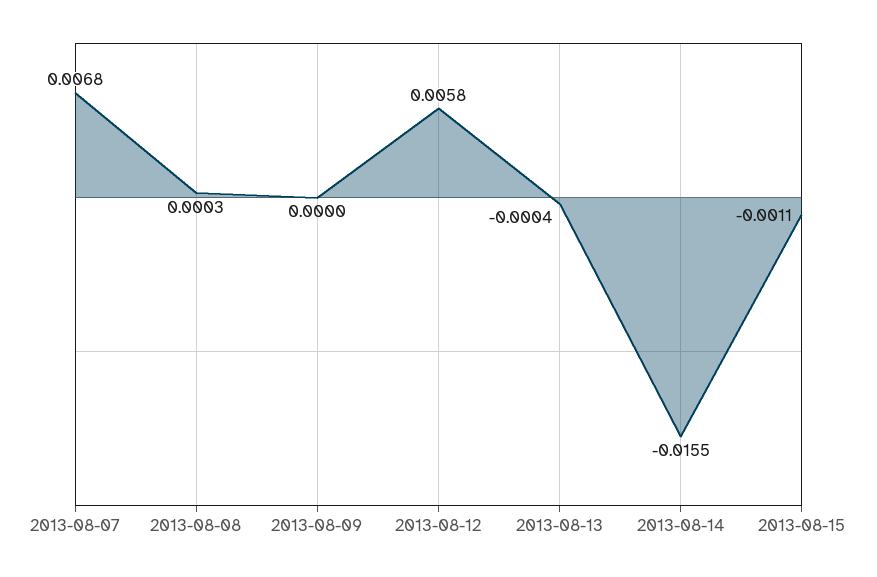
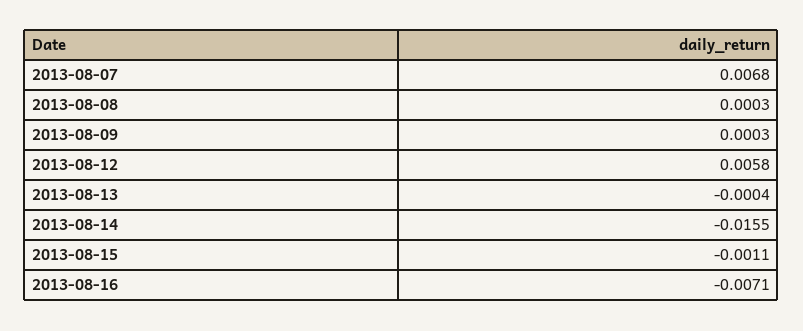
2013-08-09: 0 -> 0.0003
2013-08-16: none -> -0.0071

